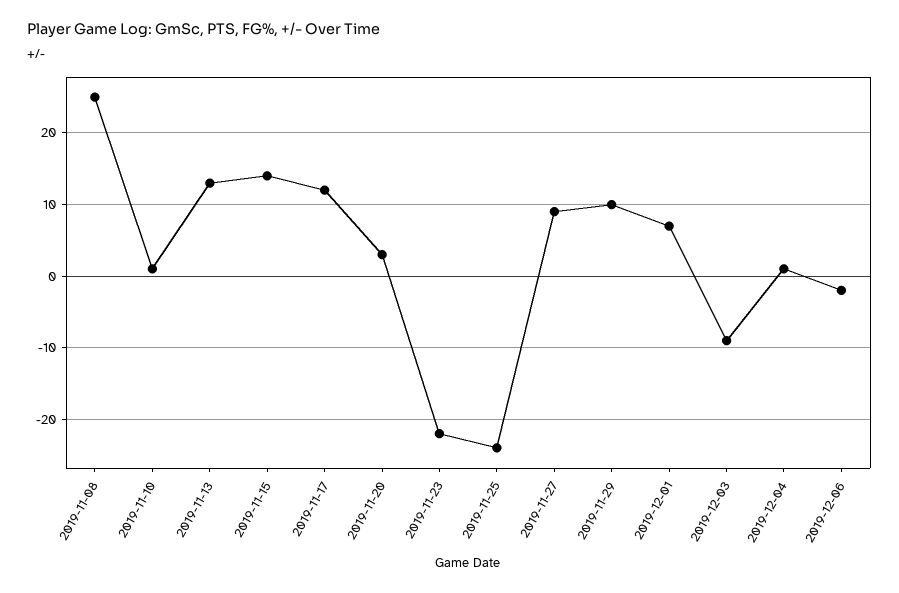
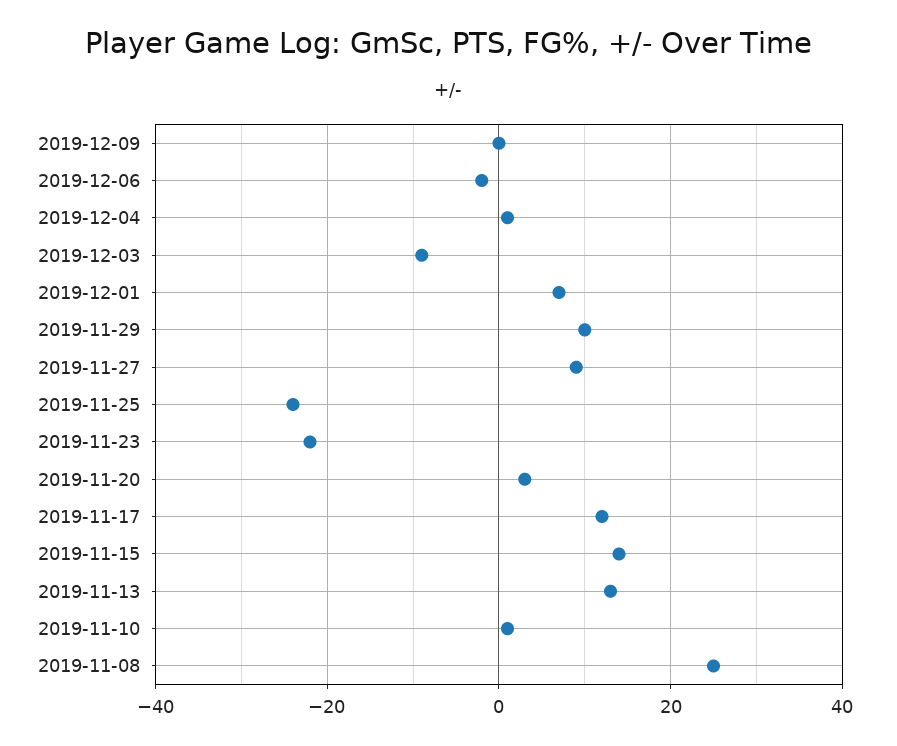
2019-12-09: none -> 0

